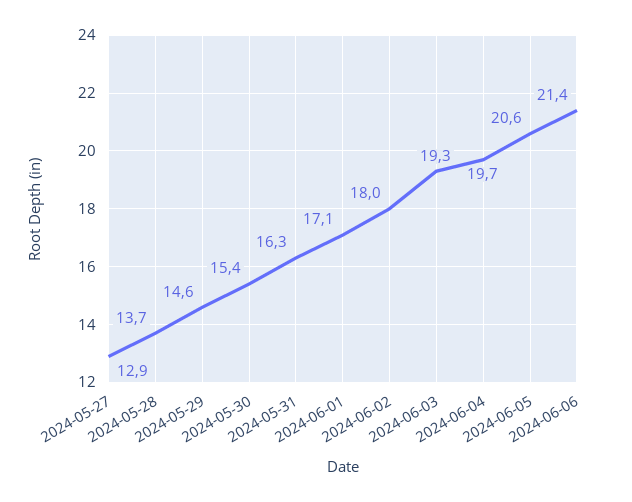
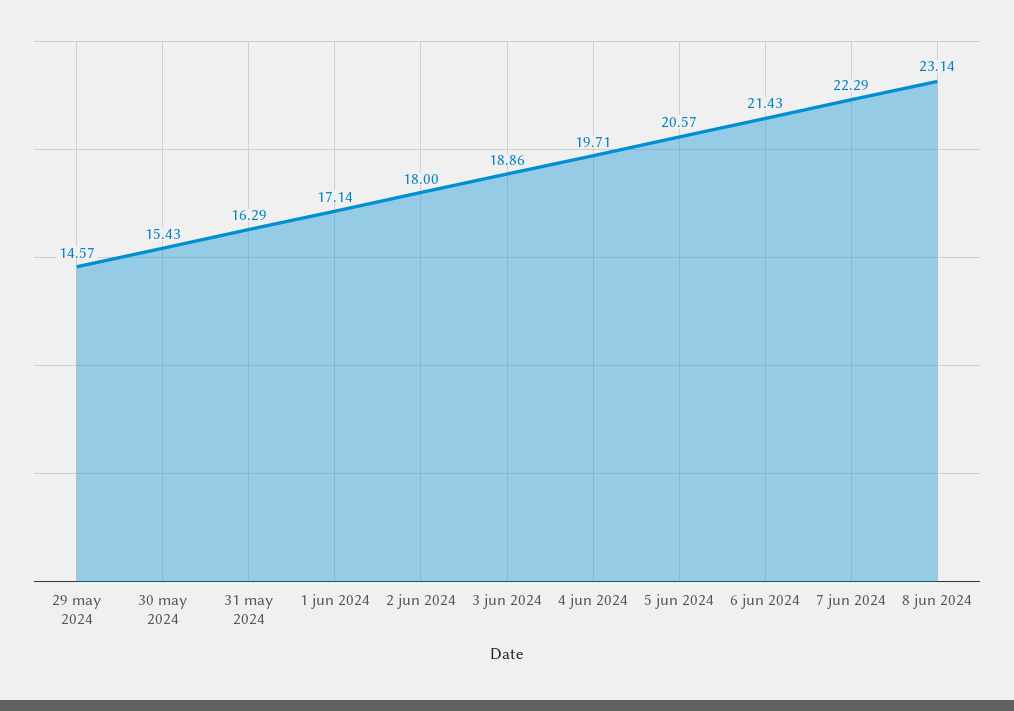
2024-05-27: 12.9 -> none
2024-05-28: 13.7 -> none
2024-06-03: 19.3 -> 18.86
7 jun 2024: none -> 22.29
8 jun 2024: none -> 23.14

